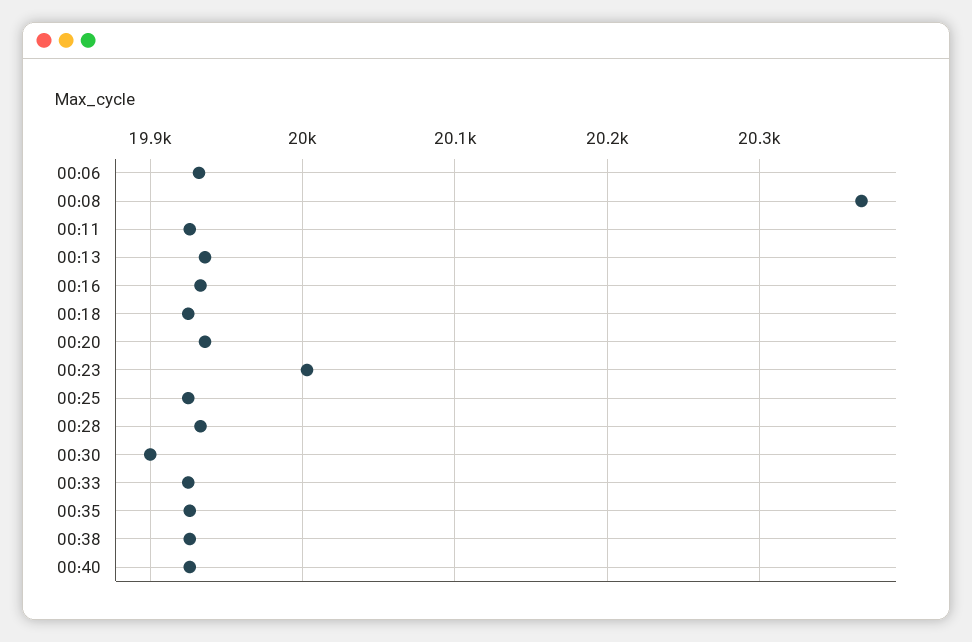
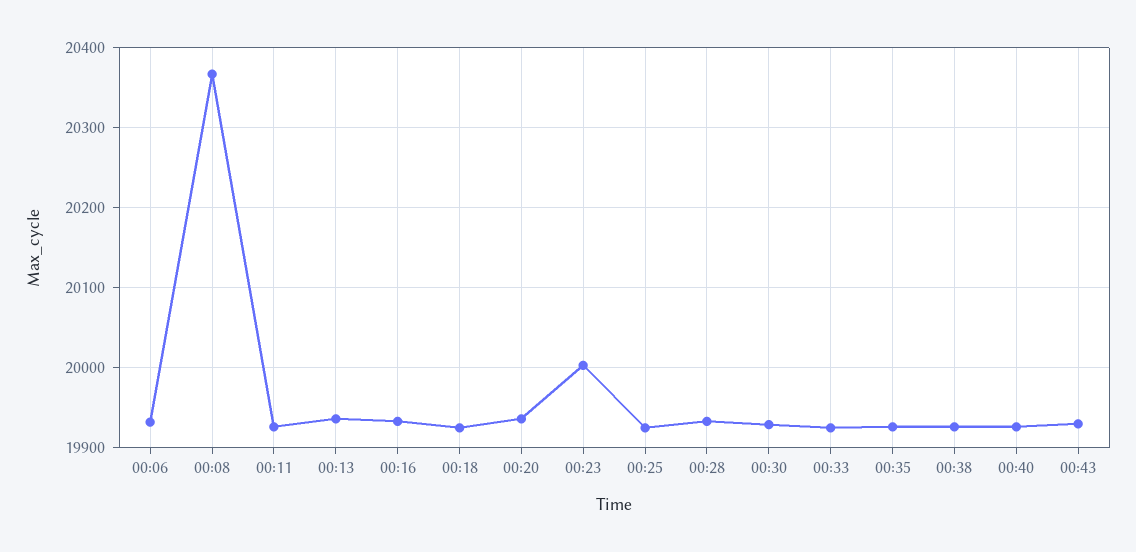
00:30: 19900 -> 19930
00:43: none -> 19930

